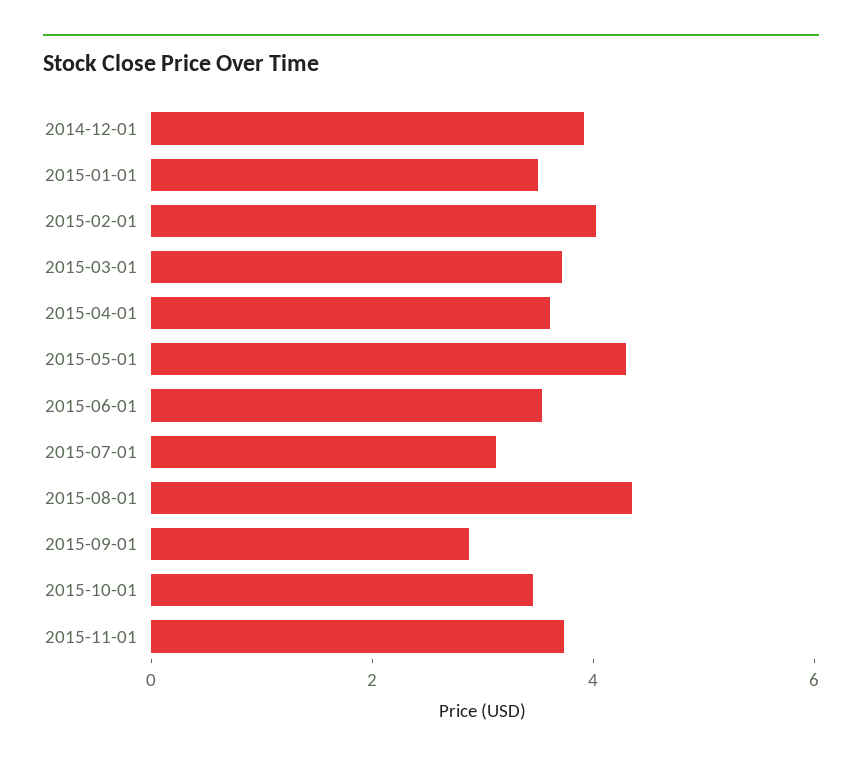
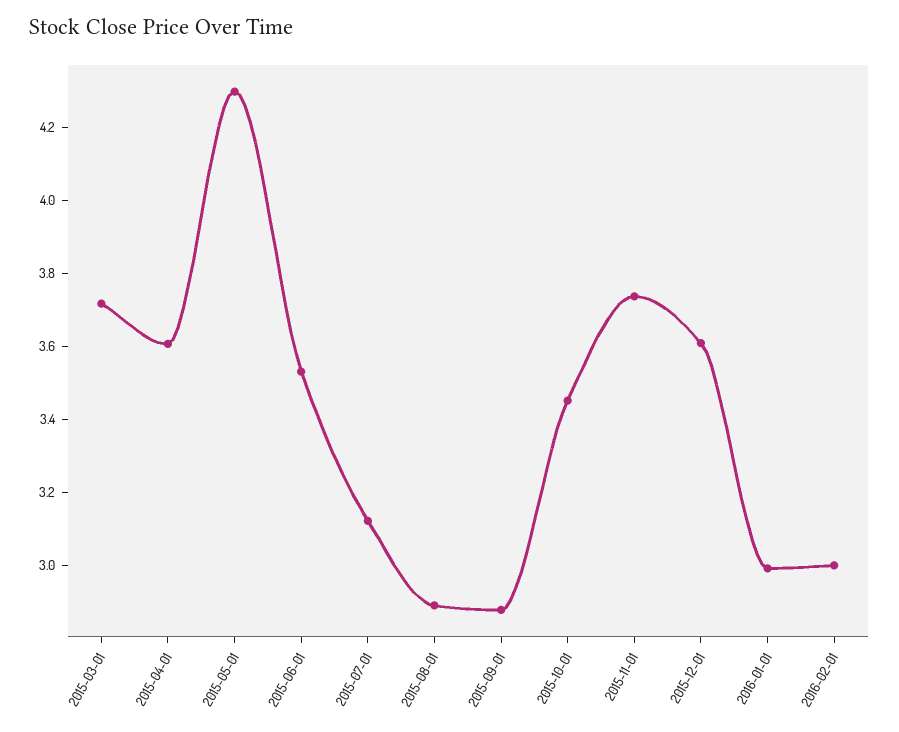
2014-12-01: 4 -> none
2015-01-01: 3.5 -> none
2015-02-01: 4 -> none
2015-08-01: 4.5 -> 2.9
2015-12-01: none -> 3.6
2016-01-01: none -> 3
2016-02-01: none -> 3

